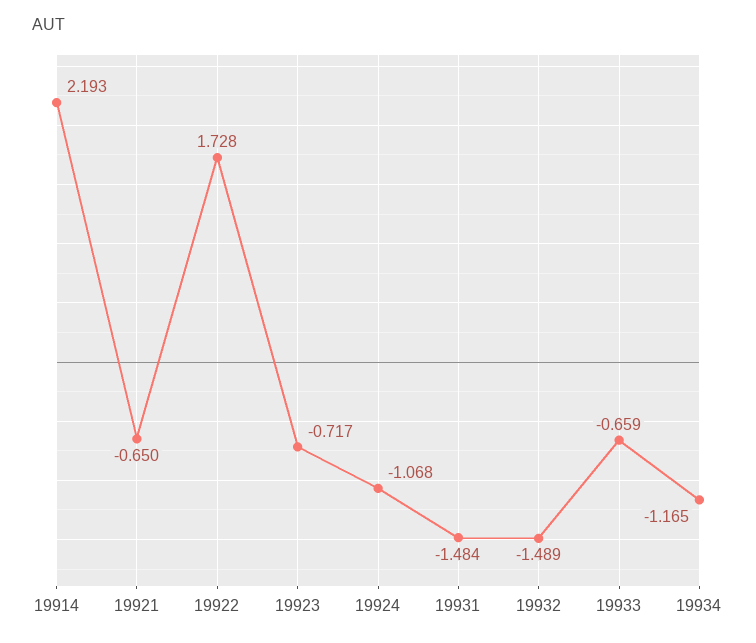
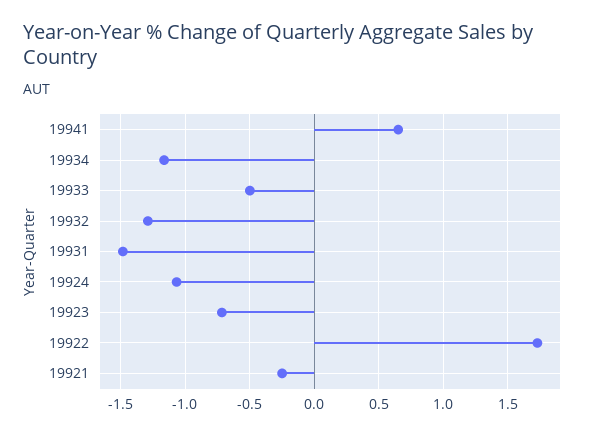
19914: 2.193 -> none
19921: -0.65 -> -0.25
19932: -1.489 -> -1.3
19933: -0.659 -> -0.5
19941: none -> 0.65

